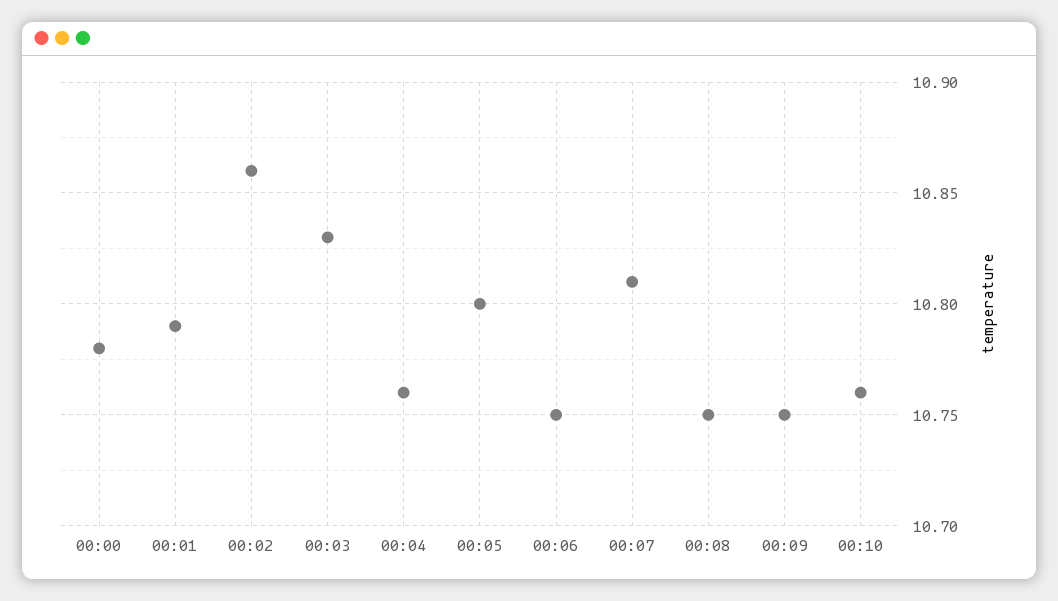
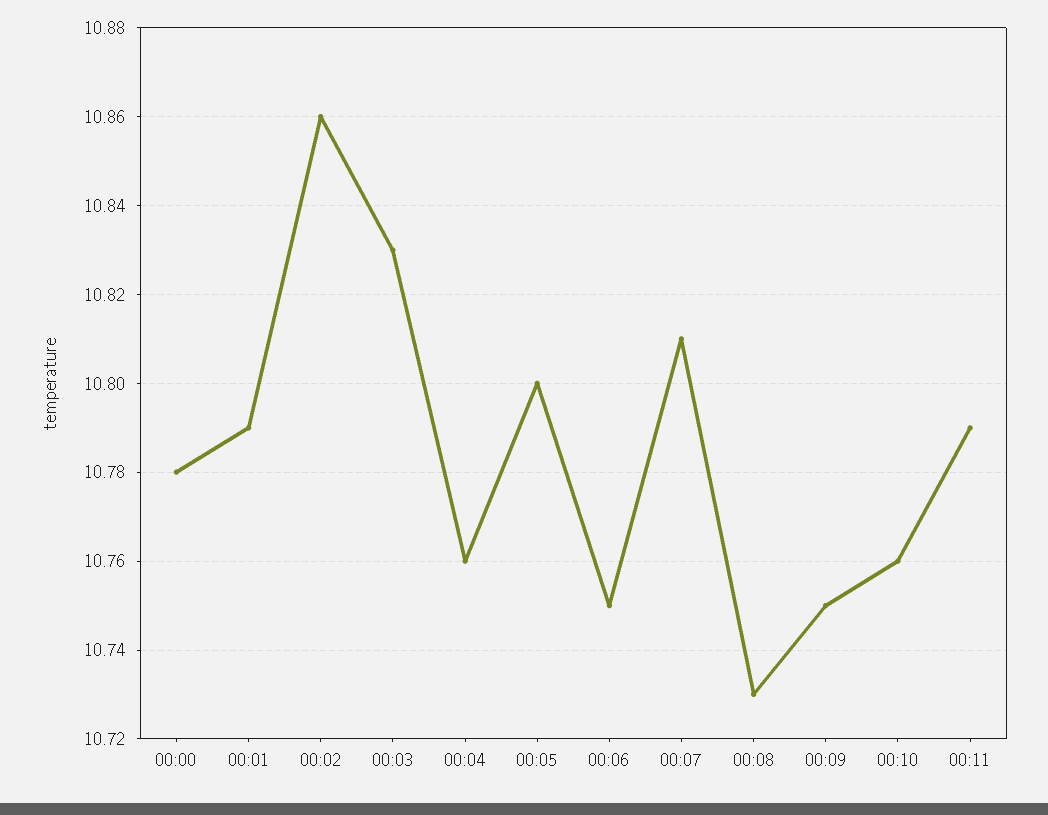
00:08: 10.75 -> 10.73
00:11: none -> 10.79

